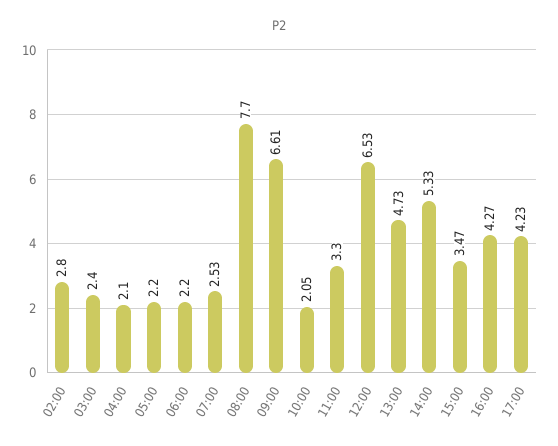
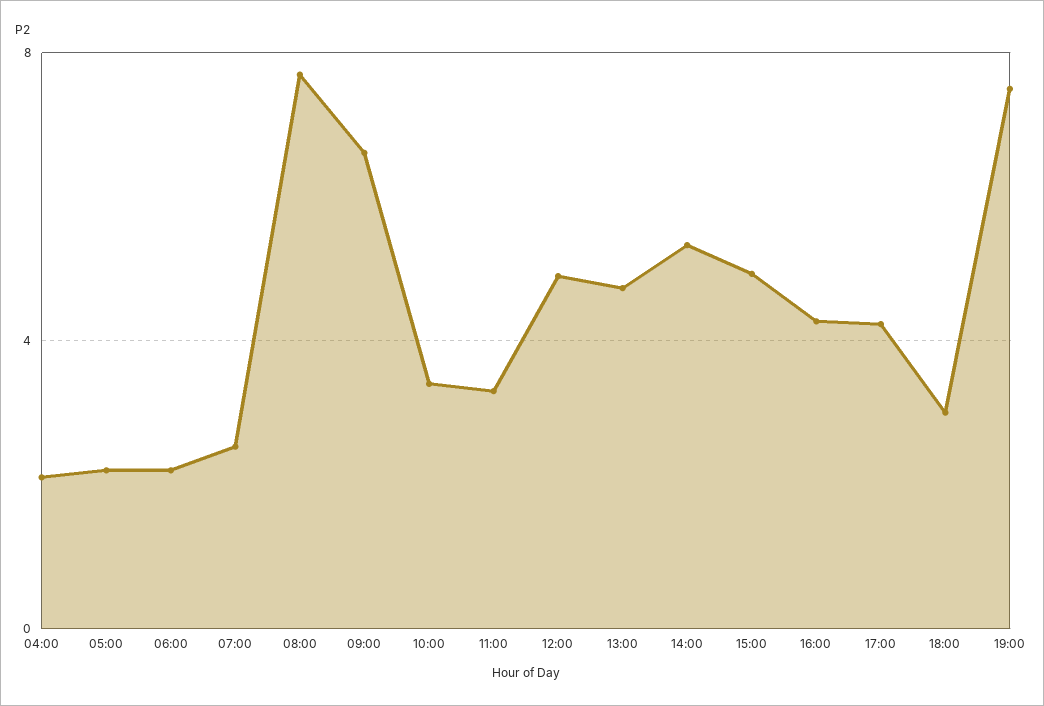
02:00: 2.8 -> none
03:00: 2.4 -> none
10:00: 2.05 -> 3.5
12:00: 6.53 -> 5
15:00: 3.47 -> 5
18:00: none -> 3
19:00: none -> 7.5

